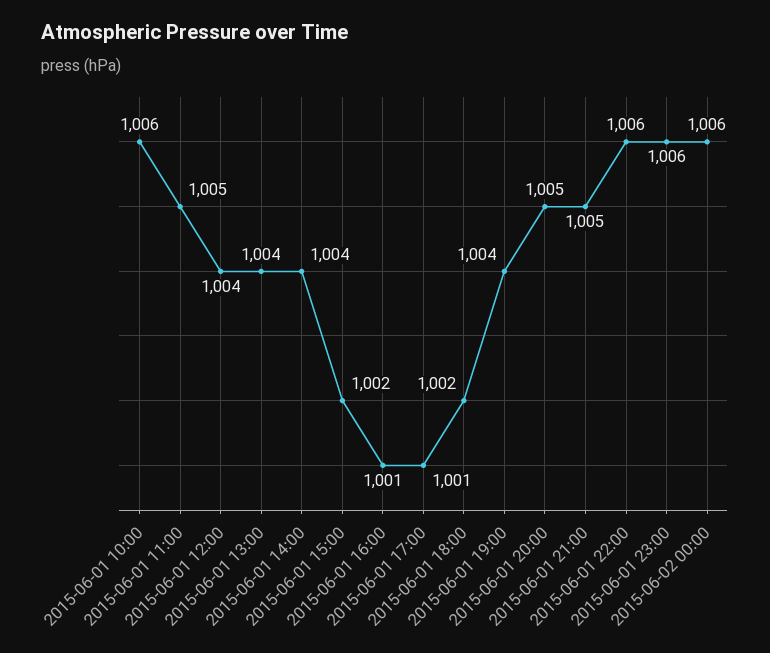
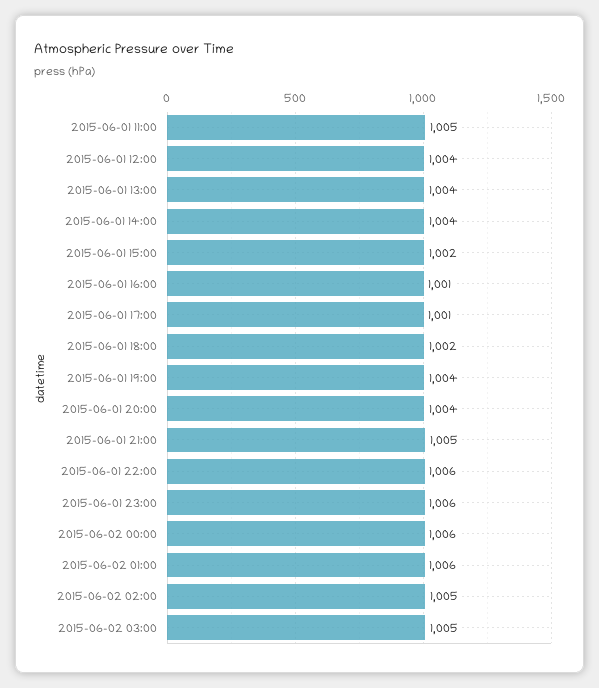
2015-06-01 10:00: 1006 -> none
2015-06-01 20:00: 1005 -> 1004
2015-06-02 01:00: none -> 1006
2015-06-02 02:00: none -> 1005
2015-06-02 03:00: none -> 1005

